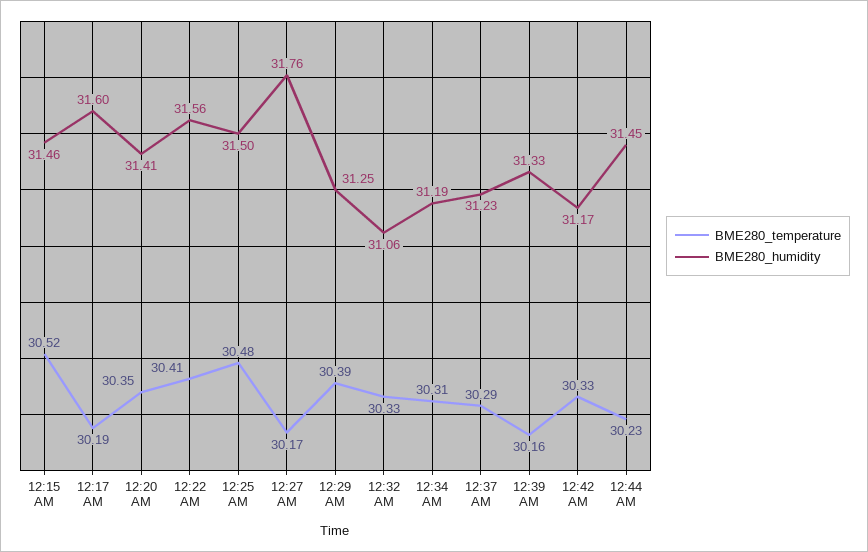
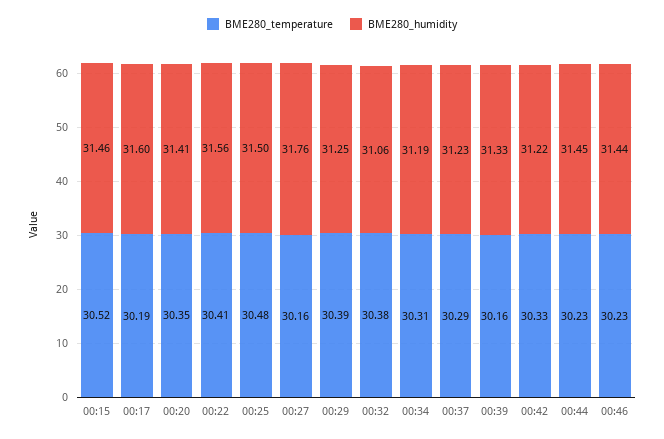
BME280_temperature, 12:27 AM: 30.17 -> 30.16
BME280_temperature, 12:32 AM: 30.33 -> 30.38
BME280_humidity, 12:42 AM: 31.17 -> 31.22
BME280_temperature, 00:46: none -> 30.23
BME280_humidity, 00:46: none -> 31.44

